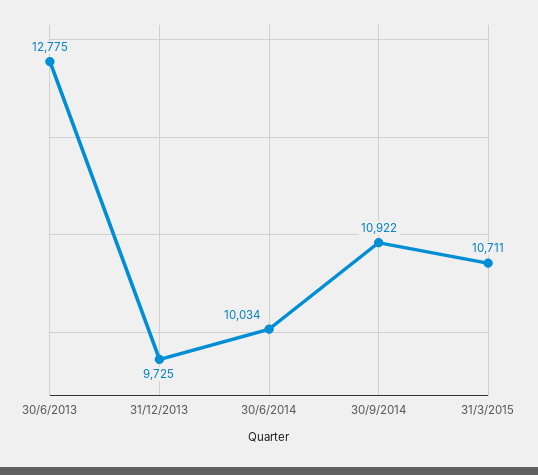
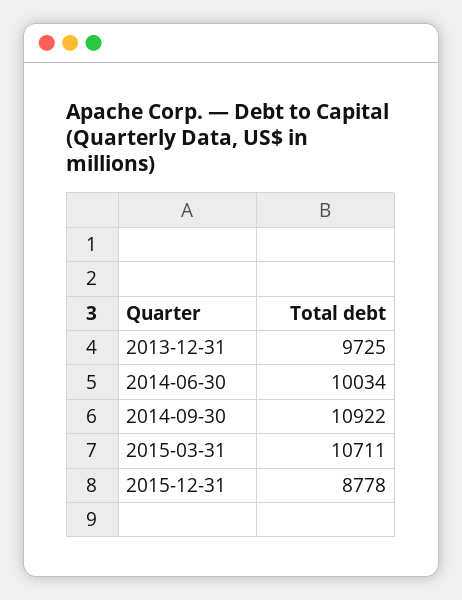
30/6/2013: 12775 -> none
2015-12-31: none -> 8778

